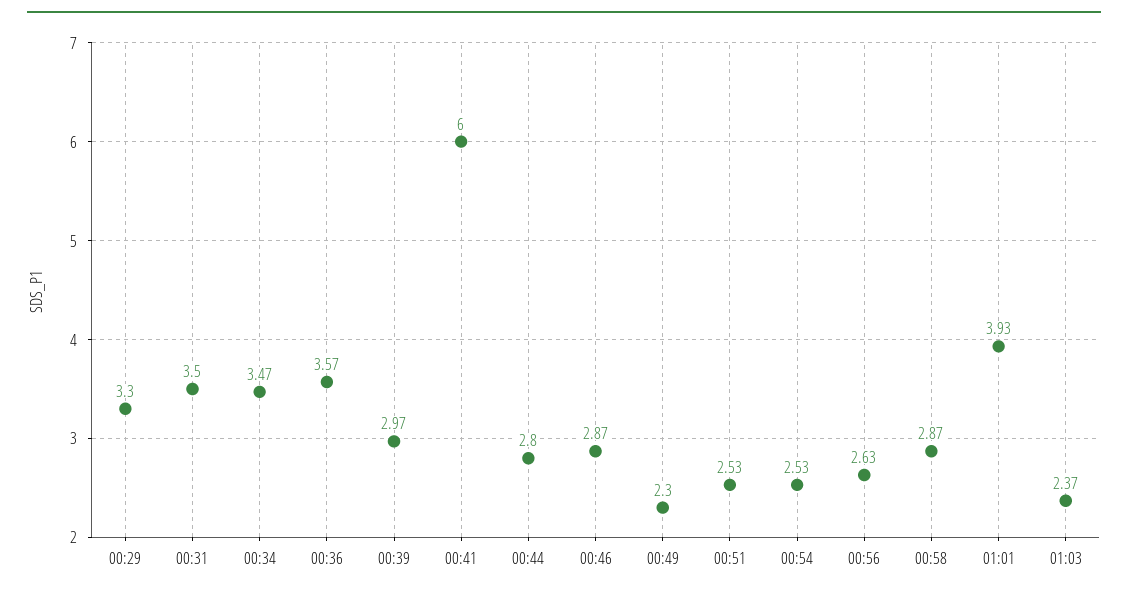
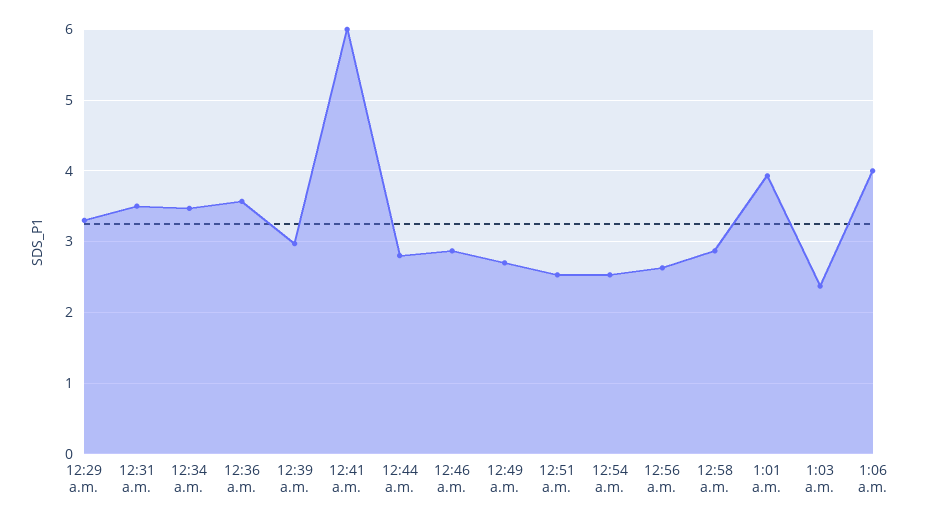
00:49: 2.3 -> 2.7
1:06 a.m.: none -> 4

